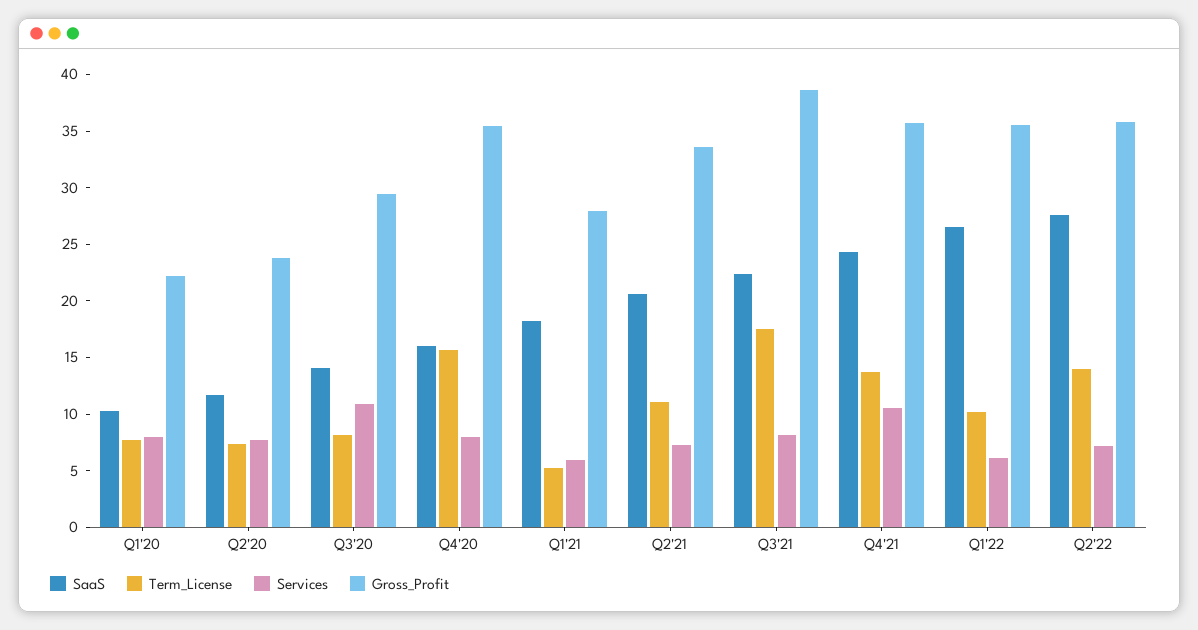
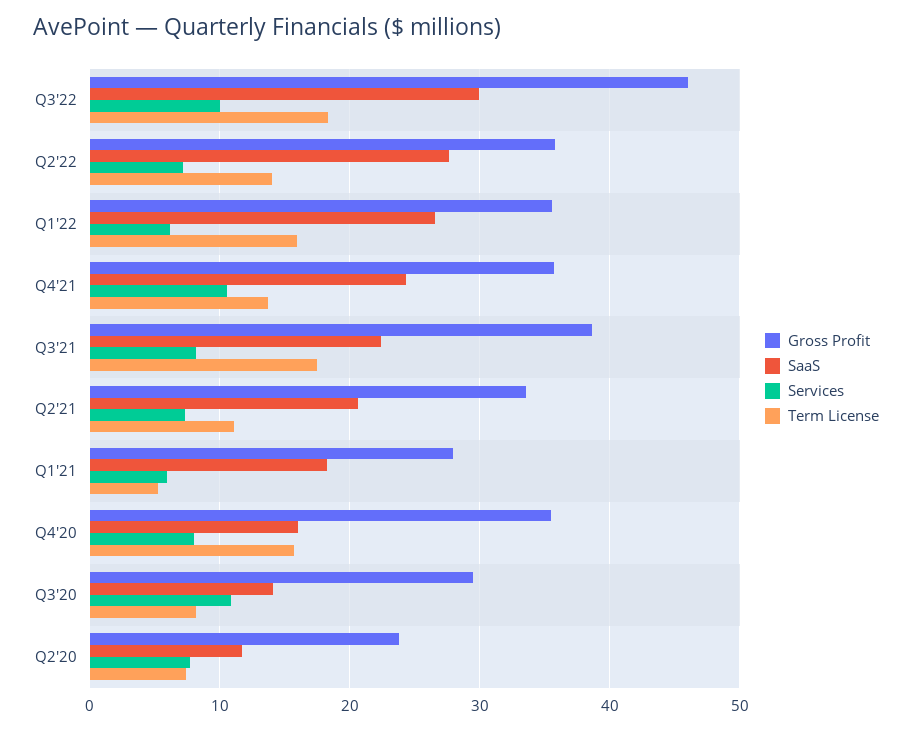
SaaS, Q1'20: 10 -> none
Term_License, Q1'20: 8 -> none
Services, Q1'20: 8 -> none
Gross_Profit, Q1'20: 22 -> none
Term_License, Q1'22: 10 -> 16
Gross_Profit, Q3'22: none -> 46
SaaS, Q3'22: none -> 30
Services, Q3'22: none -> 10
Term_License, Q3'22: none -> 18

